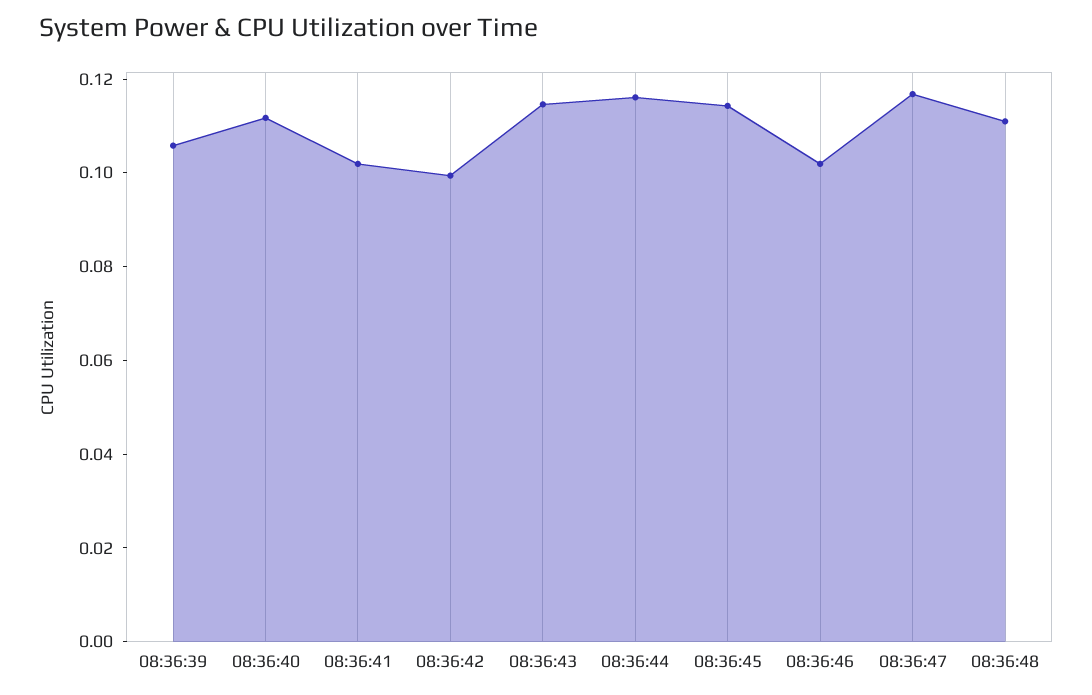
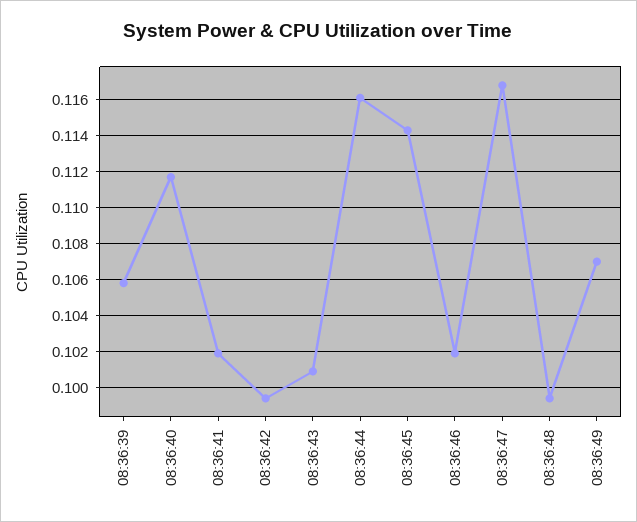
08:36:43: 0.115 -> 0.101
08:36:48: 0.11 -> 0.0995
08:36:49: none -> 0.107

